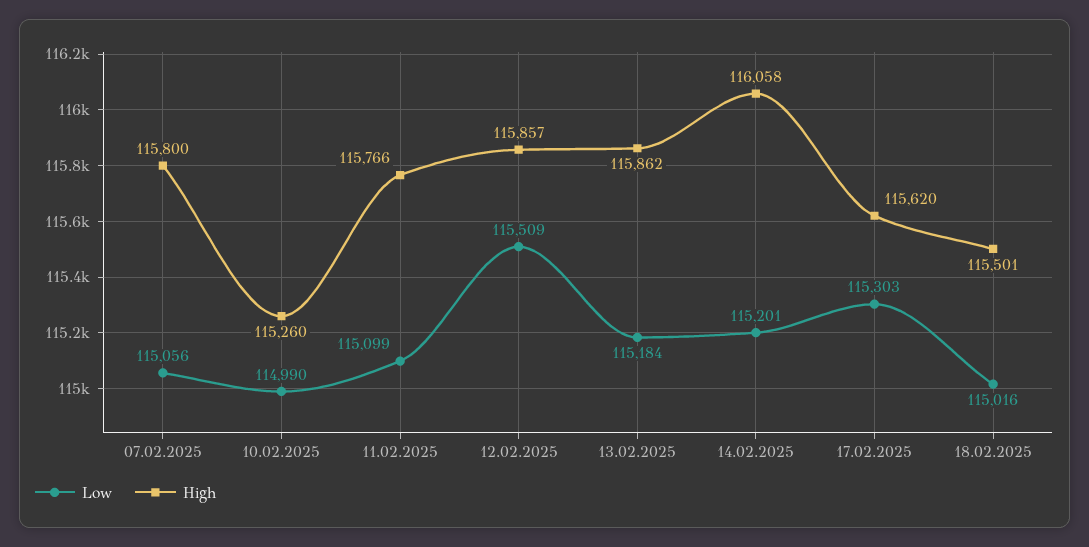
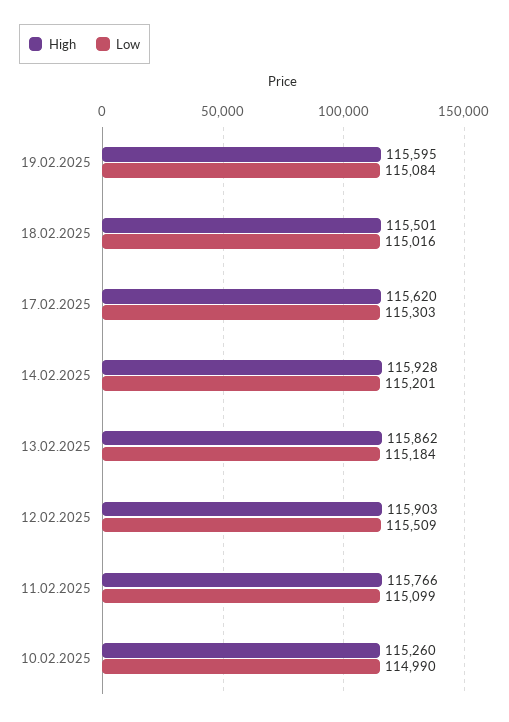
Low, 07.02.2025: 115056 -> none
High, 07.02.2025: 115800 -> none
High, 12.02.2025: 115857 -> 115903
High, 14.02.2025: 116058 -> 115928
High, 19.02.2025: none -> 115595
Low, 19.02.2025: none -> 115084

